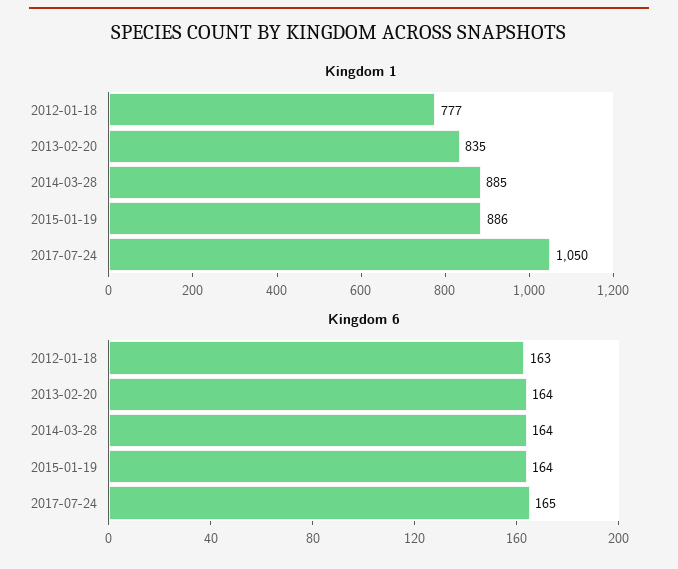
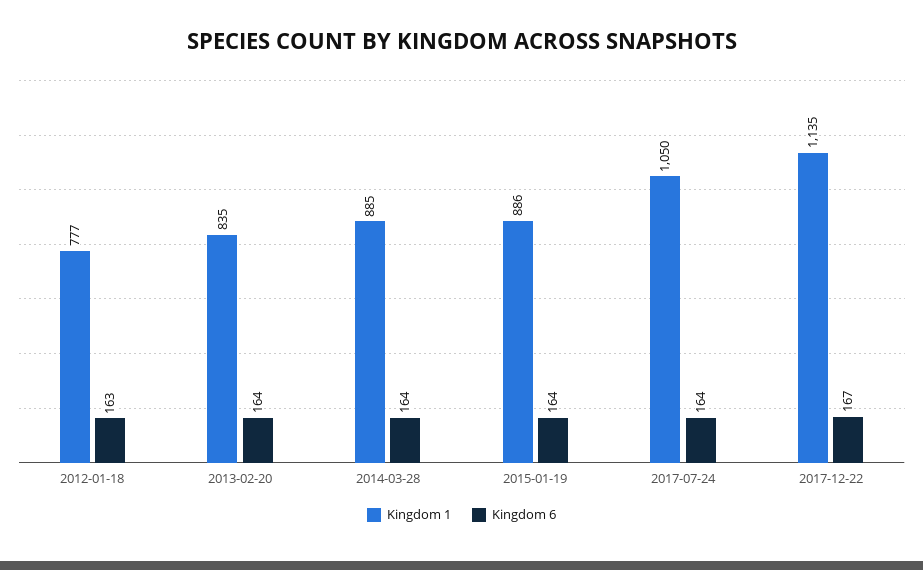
Kingdom 6, 2017-07-24: 165 -> 164
Kingdom 1, 2017-12-22: none -> 1135
Kingdom 6, 2017-12-22: none -> 167

